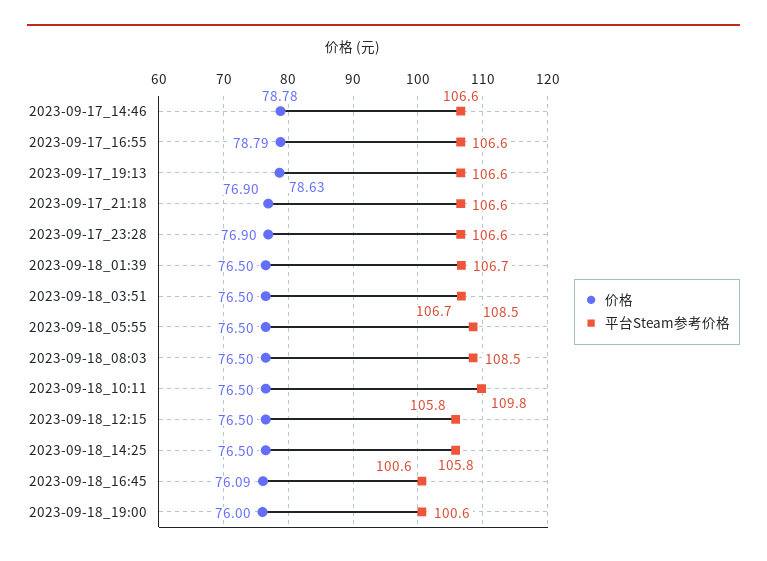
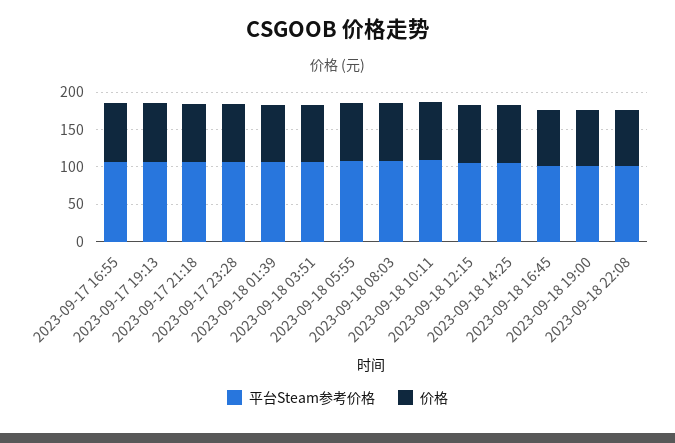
价格, 2023-09-17_14:46: 78.78 -> none
平台Steam参考价格, 2023-09-17_14:46: 106.6 -> none
平台Steam参考价格, 2023-09-18 22:08: none -> 100
价格, 2023-09-18 22:08: none -> 75

